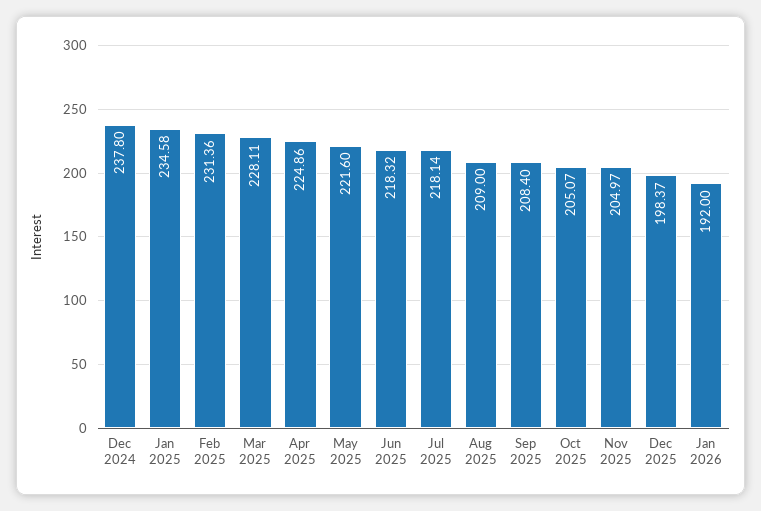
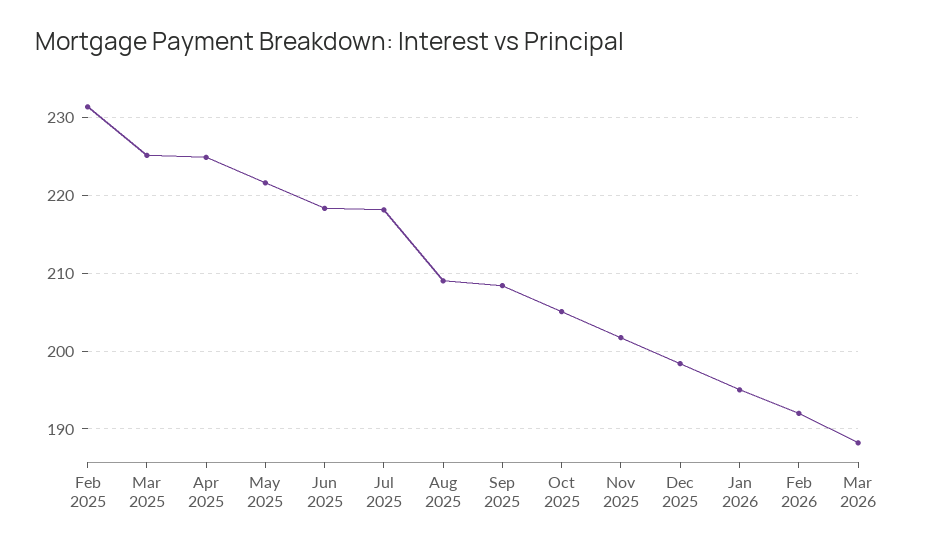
Dec 2024: 237.8 -> none
Jan 2025: 234.58 -> none
Mar 2025: 228.11 -> 225
Nov 2025: 204.97 -> 202
Jan 2026: 192 -> 195
Feb 2026: none -> 192
Mar 2026: none -> 188

